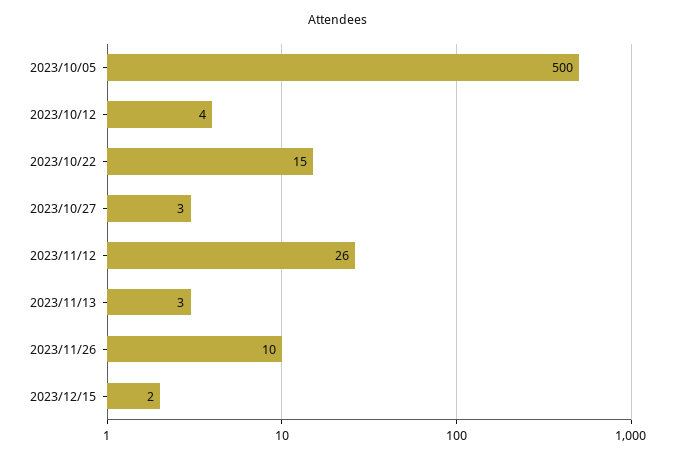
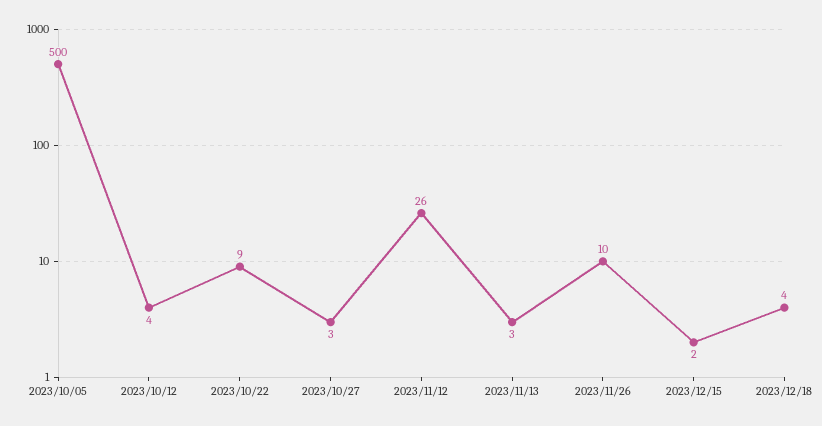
2023/10/22: 15 -> 9
2023/12/18: none -> 4

